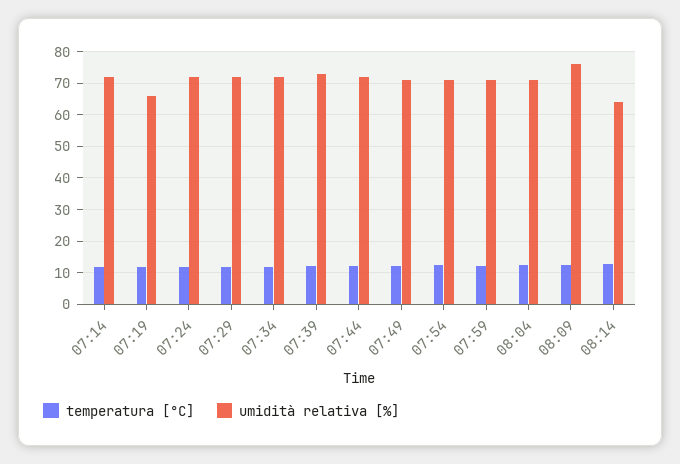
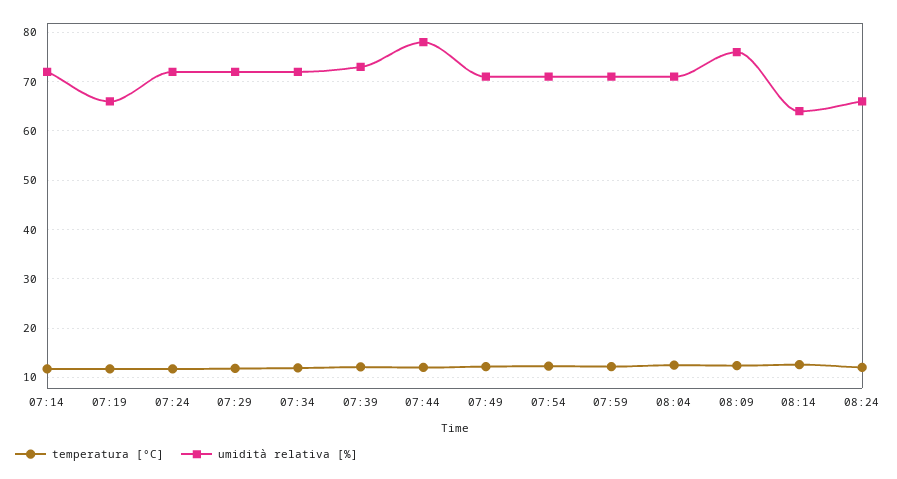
umidità relativa [%], 07:44: 72 -> 78
temperatura [°C], 08:24: none -> 12
umidità relativa [%], 08:24: none -> 66

